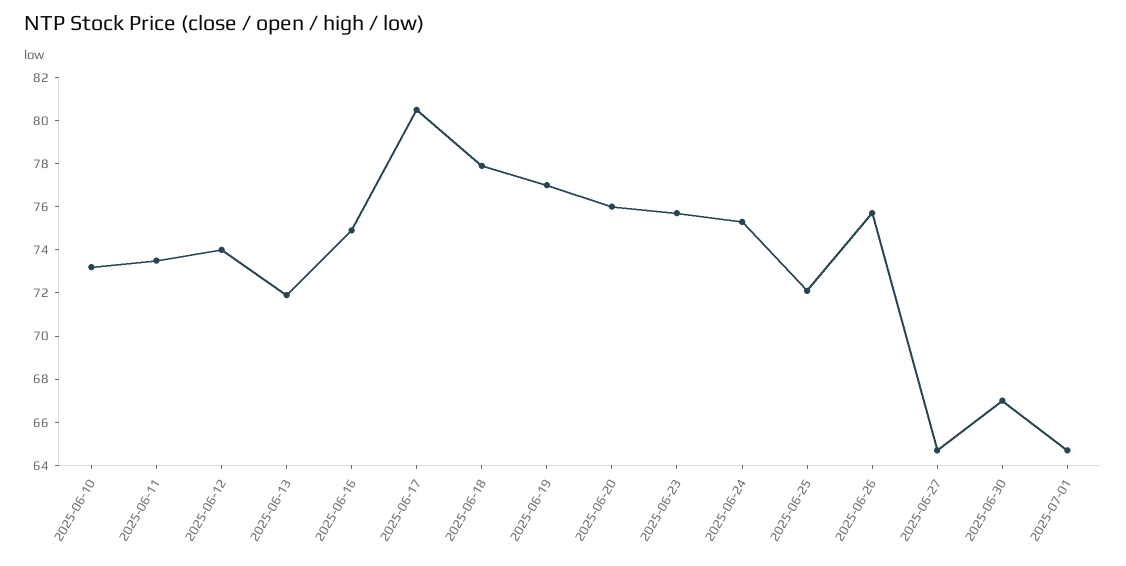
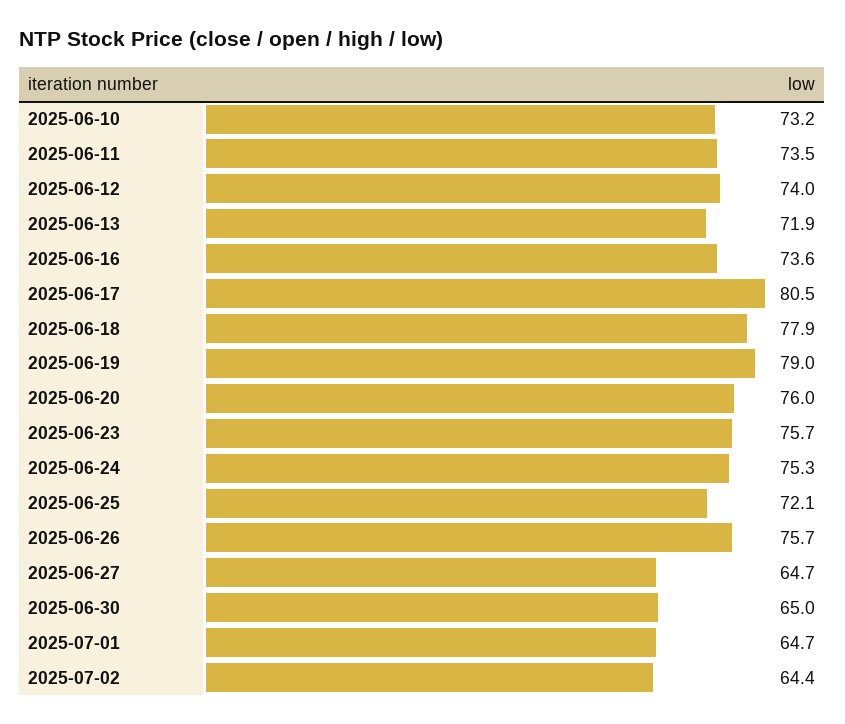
2025-06-16: 75 -> 73.6
2025-06-19: 77 -> 79
2025-06-30: 67 -> 65
2025-07-02: none -> 64.4

